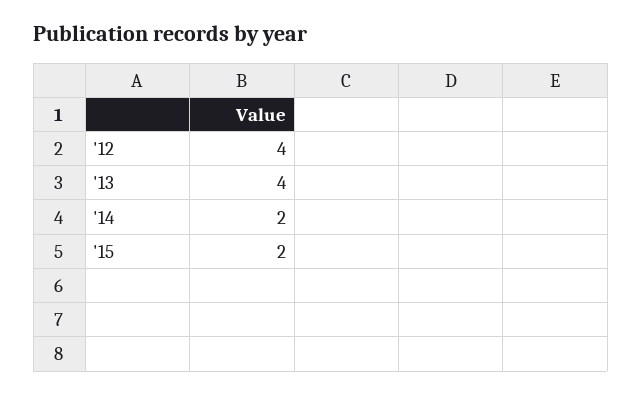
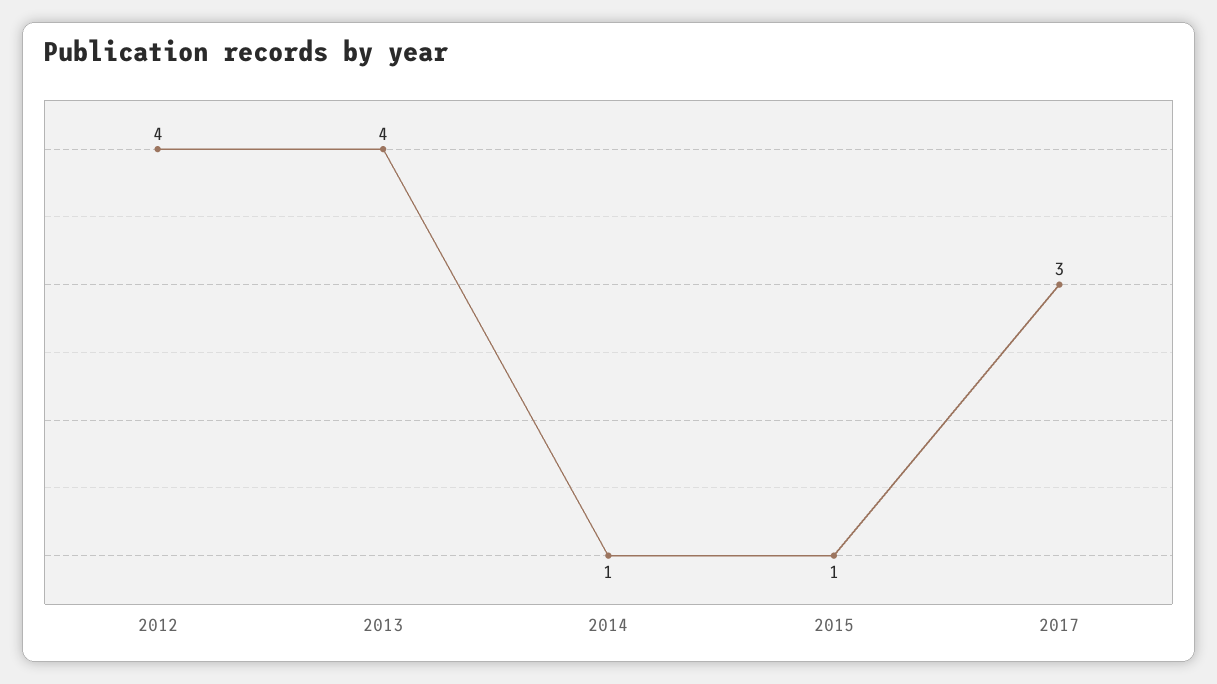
'14: 2 -> 1
'15: 2 -> 1
2017: none -> 3

